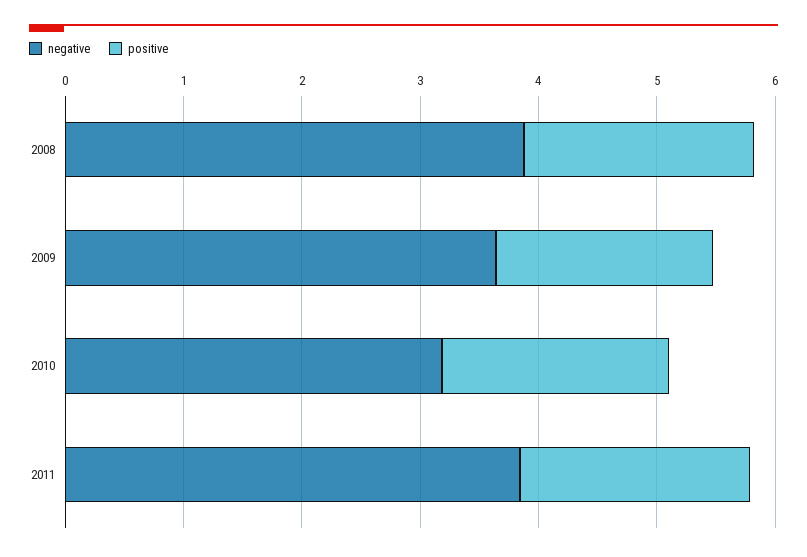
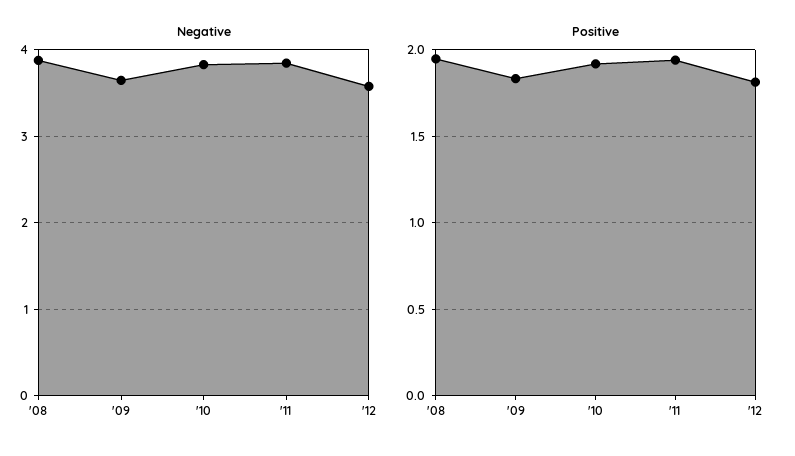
negative, 2010: 3.2 -> 3.8
negative, '12: none -> 3.6
positive, '12: none -> 1.8

